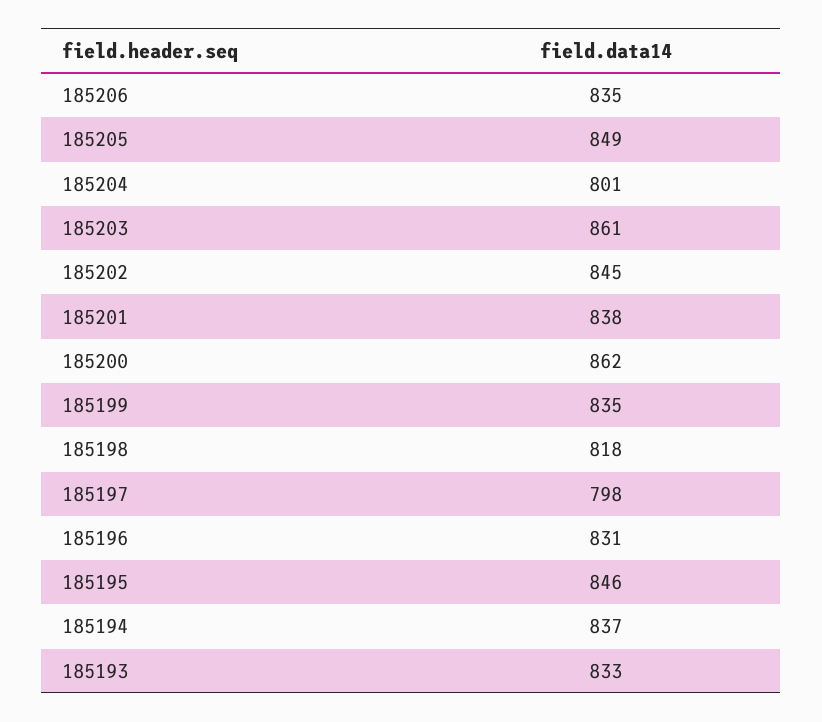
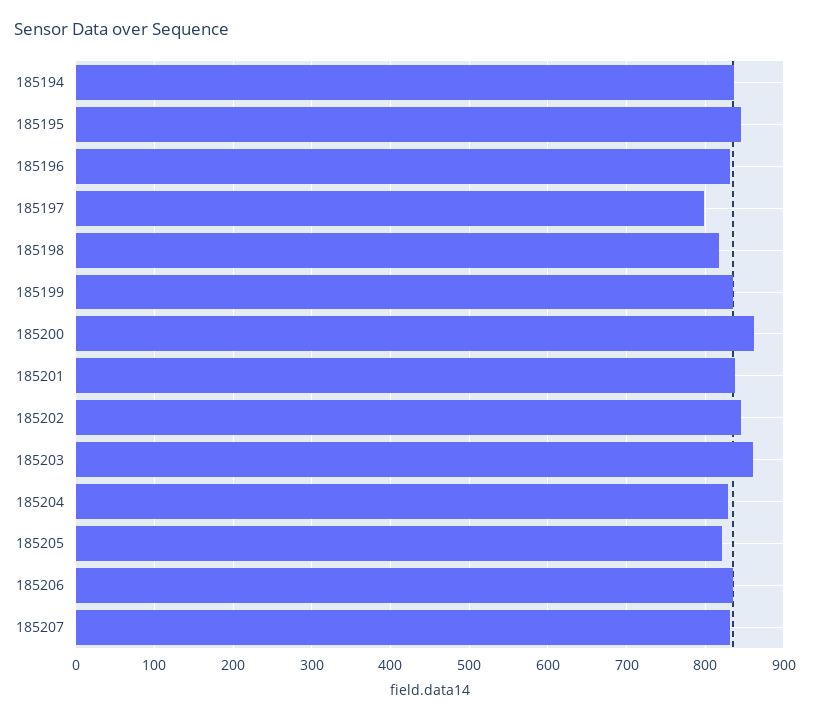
185205: 849 -> 820
185204: 801 -> 830
185193: 833 -> none
185207: none -> 830

